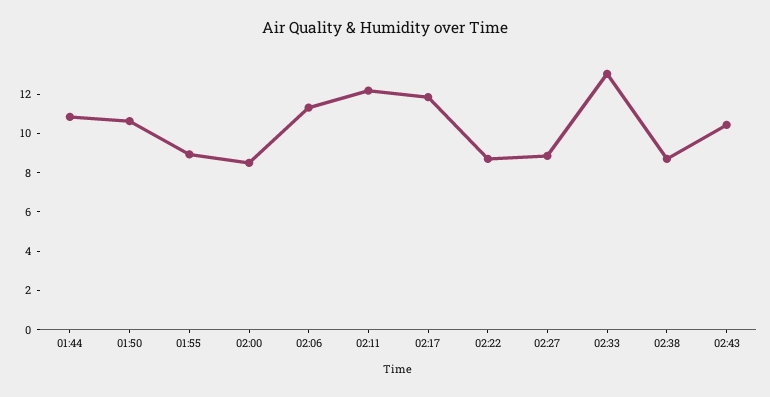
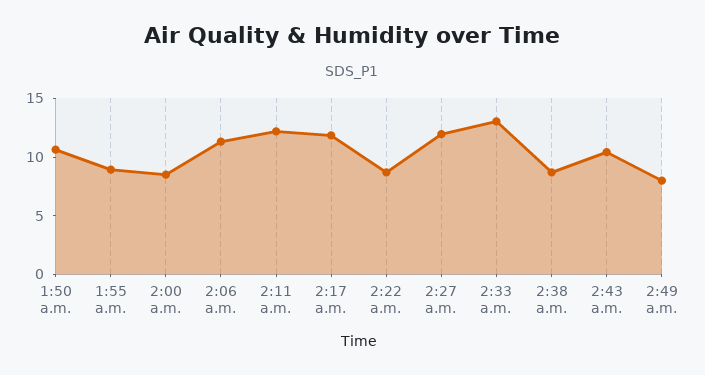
01:44: 11 -> none
02:27: 9 -> 12
2:49 a.m.: none -> 8

